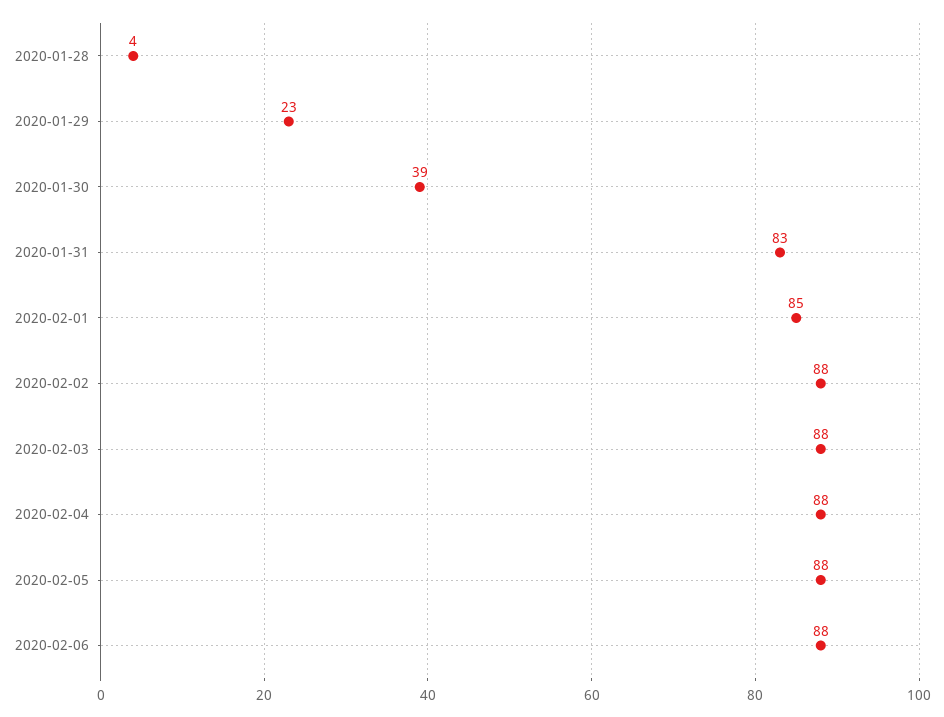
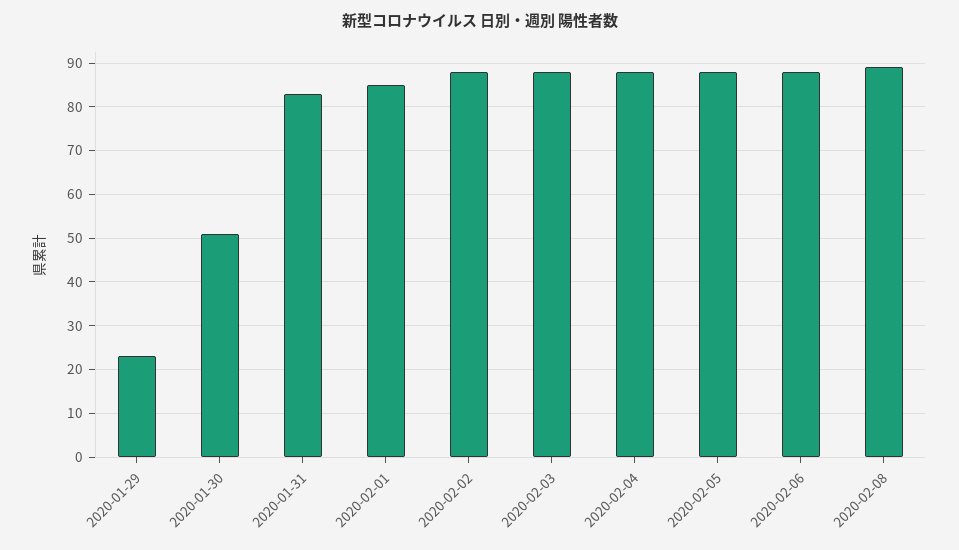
2020-01-28: 4 -> none
2020-01-30: 39 -> 50
2020-02-08: none -> 90

